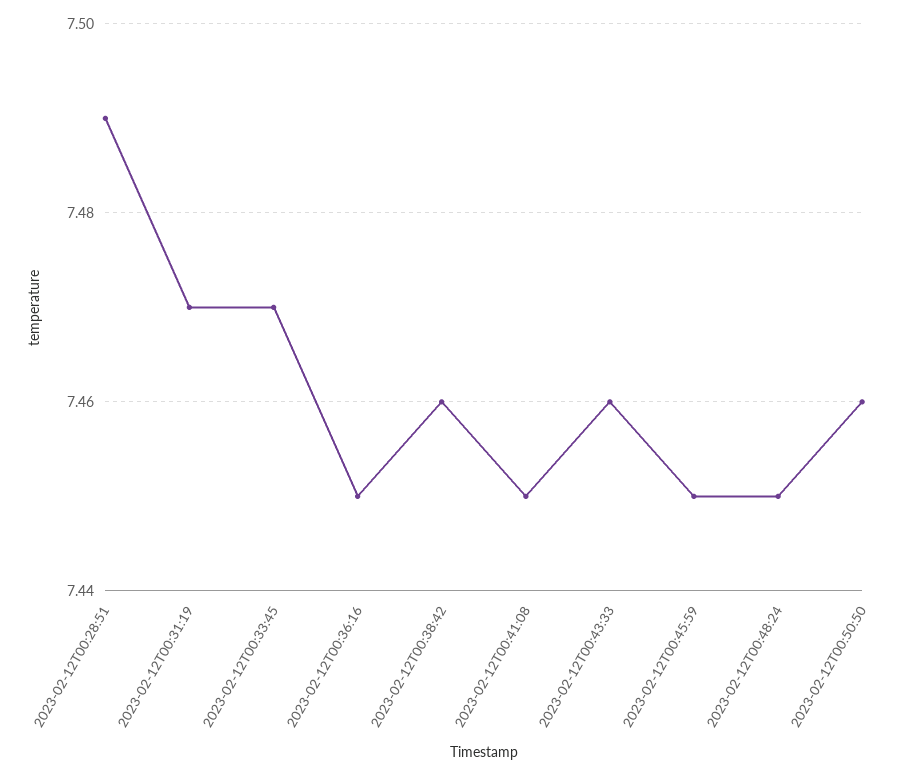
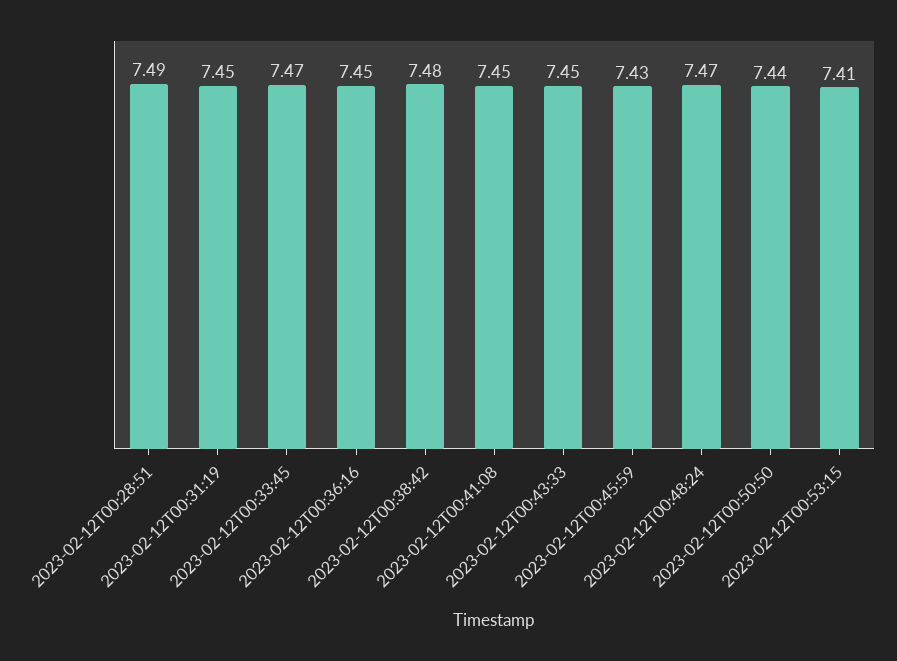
2023-02-12T00:31:19: 7.47 -> 7.45
2023-02-12T00:38:42: 7.46 -> 7.48
2023-02-12T00:43:33: 7.46 -> 7.45
2023-02-12T00:45:59: 7.45 -> 7.43
2023-02-12T00:48:24: 7.45 -> 7.47
2023-02-12T00:50:50: 7.46 -> 7.44
2023-02-12T00:53:15: none -> 7.41

